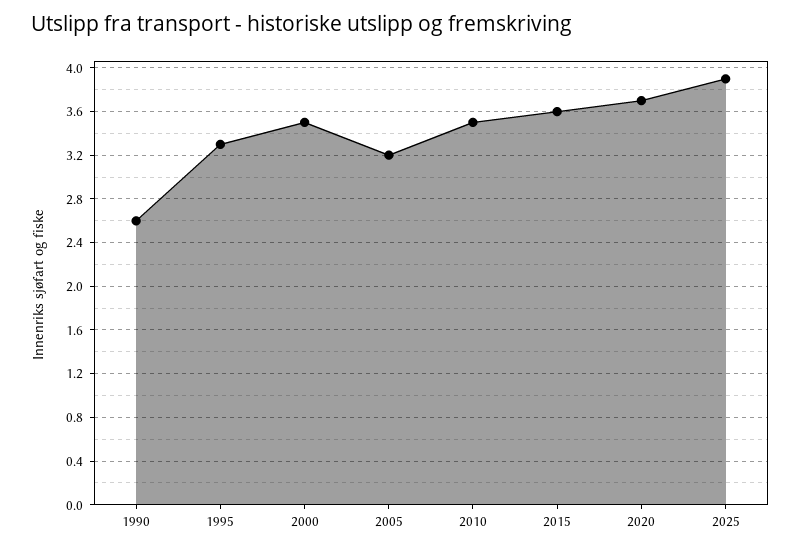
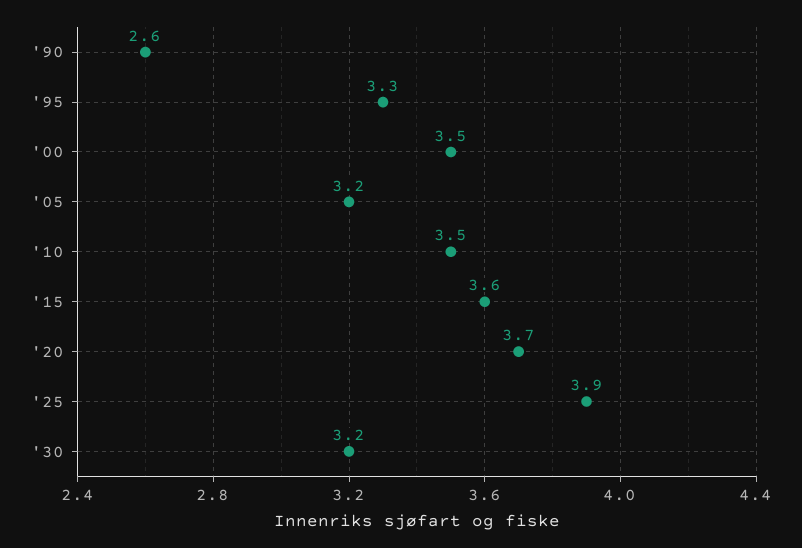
'30: none -> 3.2

